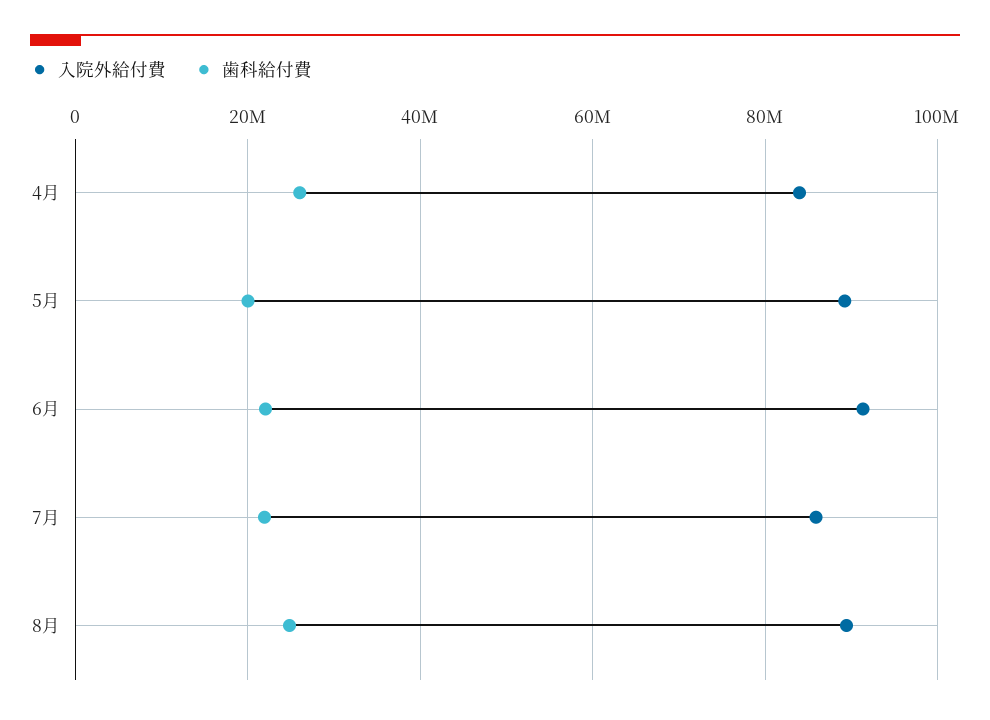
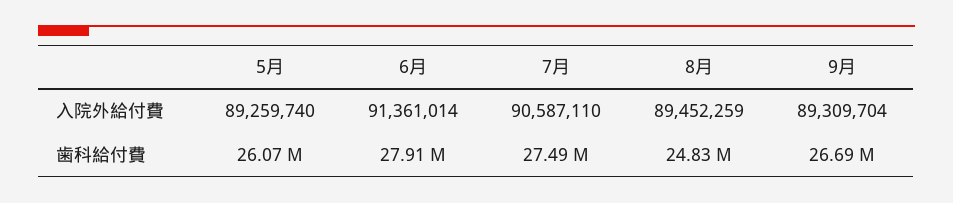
入院外給付費, 4月: 84000000 -> none
歯科給付費, 4月: 26000000 -> none
歯科給付費, 5月: 20000000 -> 26070000
歯科給付費, 6月: 22000000 -> 27910000
入院外給付費, 7月: 86000000 -> 90587110
歯科給付費, 7月: 22000000 -> 27490000
入院外給付費, 9月: none -> 89309704
歯科給付費, 9月: none -> 26690000

